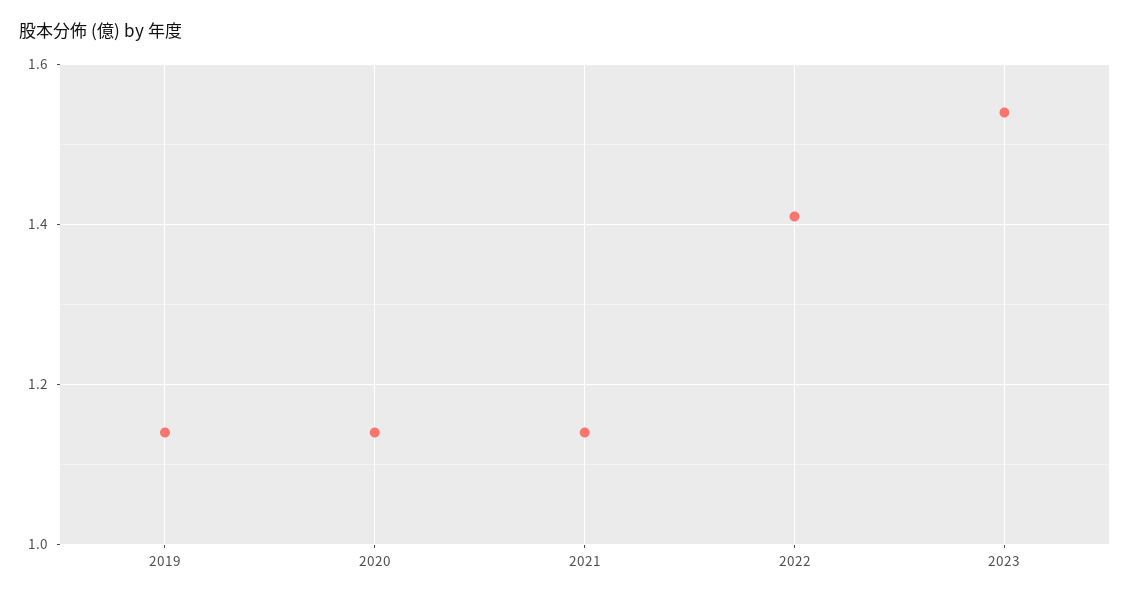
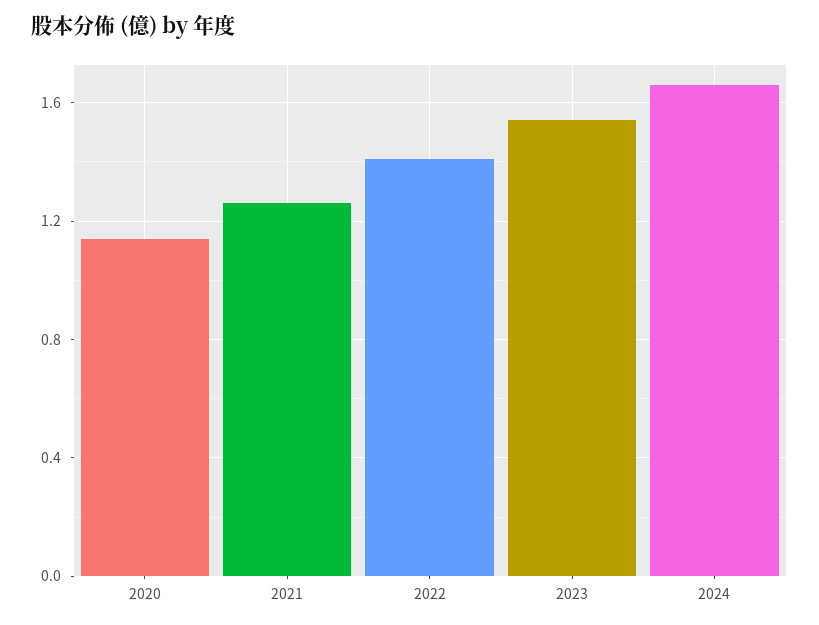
2019: 1.15 -> none
2021: 1.15 -> 1.25
2024: none -> 1.65

